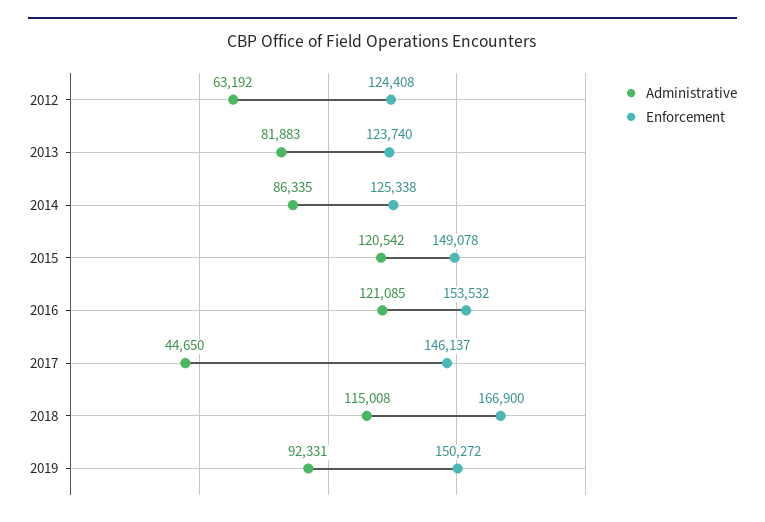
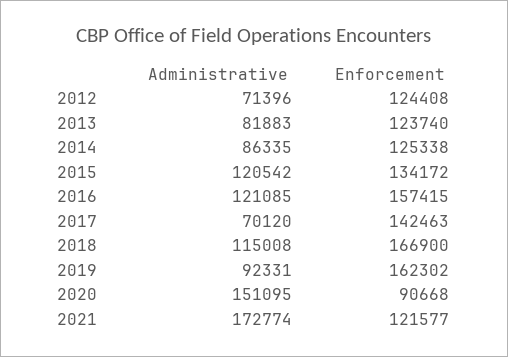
Administrative, 2012: 63192 -> 71396
Enforcement, 2015: 149078 -> 134172
Enforcement, 2016: 153532 -> 157415
Administrative, 2017: 44650 -> 70120
Enforcement, 2017: 146137 -> 142463
Enforcement, 2019: 150272 -> 162302
Administrative, 2020: none -> 151095
Enforcement, 2020: none -> 90668
Administrative, 2021: none -> 172774
Enforcement, 2021: none -> 121577

